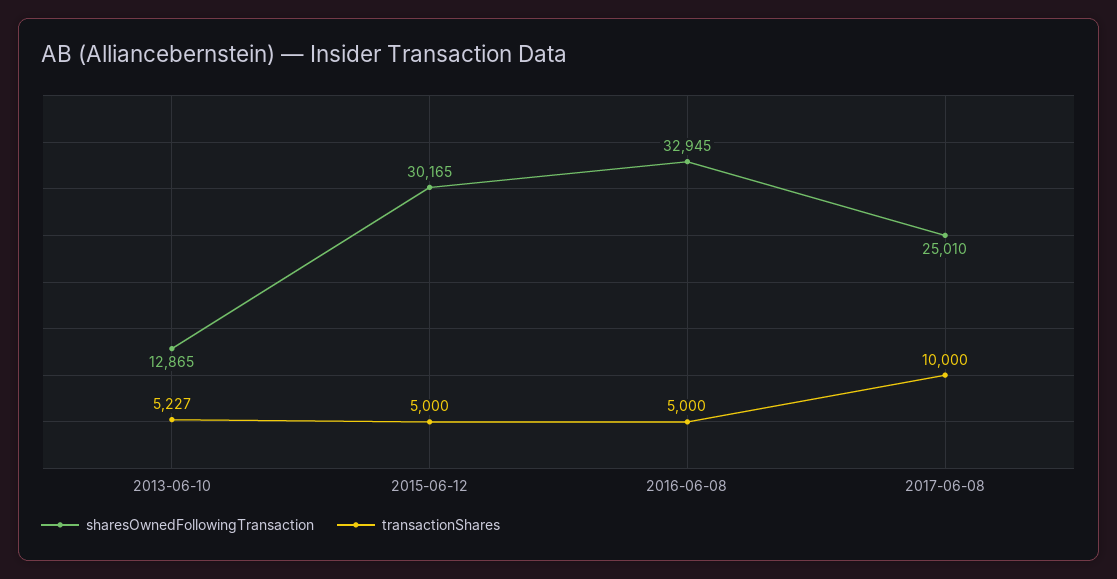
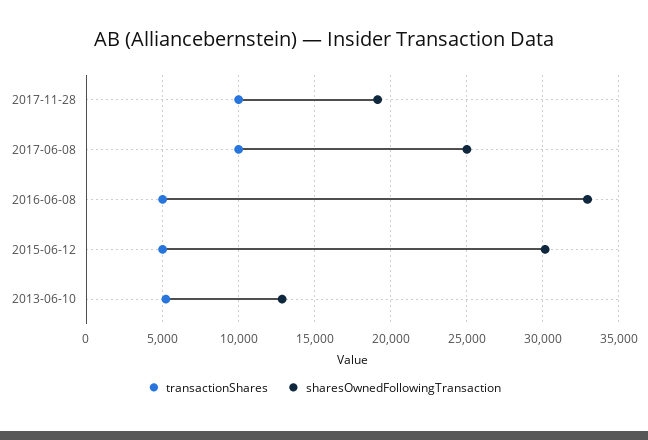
transactionShares, 2017-11-28: none -> 10000
sharesOwnedFollowingTransaction, 2017-11-28: none -> 19000

